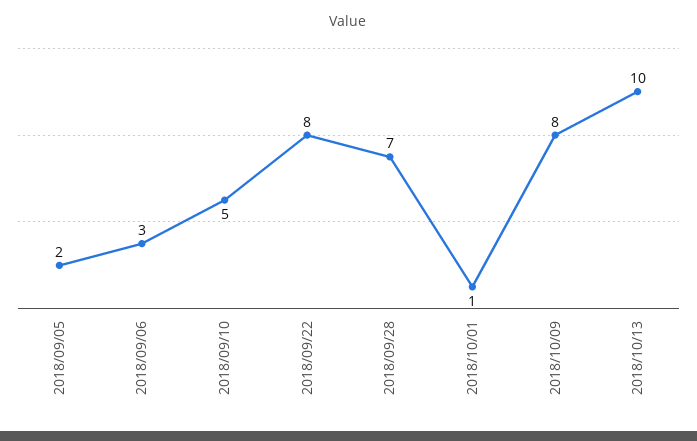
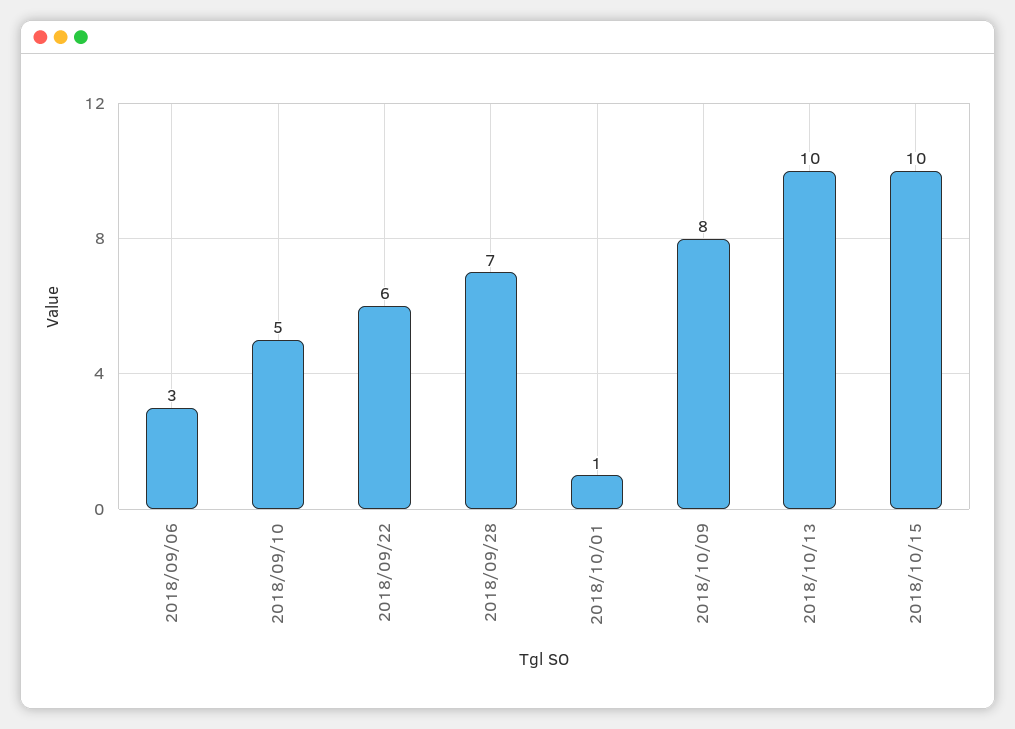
2018/09/05: 2 -> none
2018/09/22: 8 -> 6
2018/10/15: none -> 10

